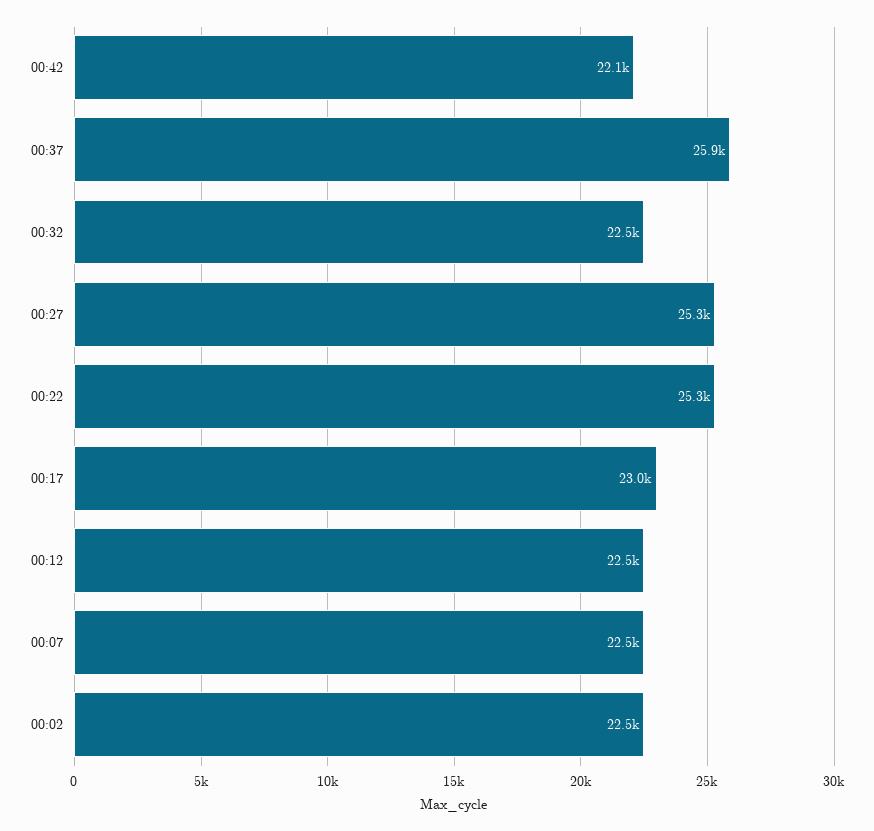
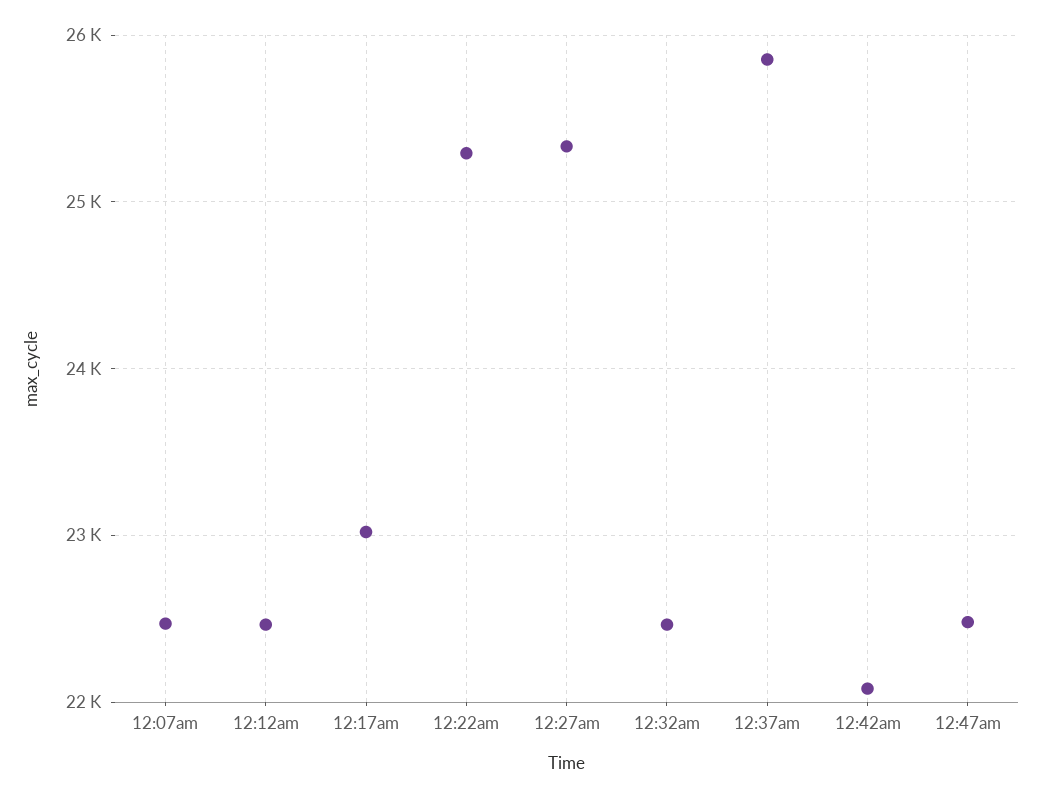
00:02: 22500 -> none
12:47am: none -> 22500

